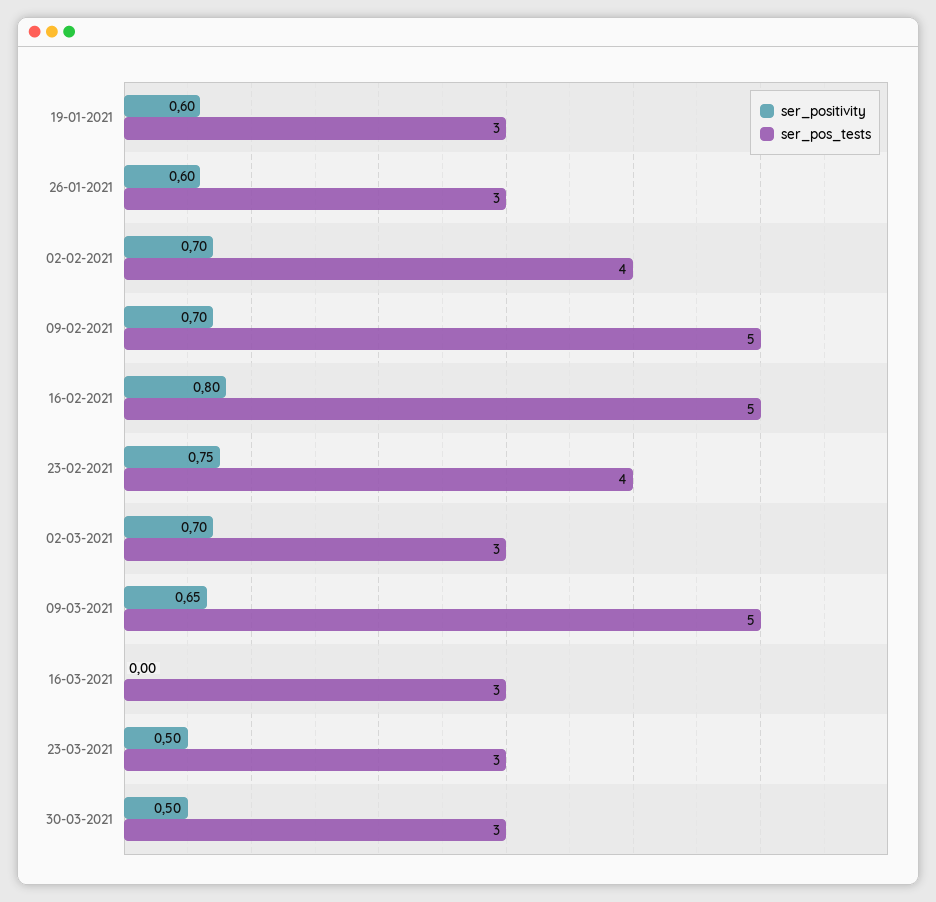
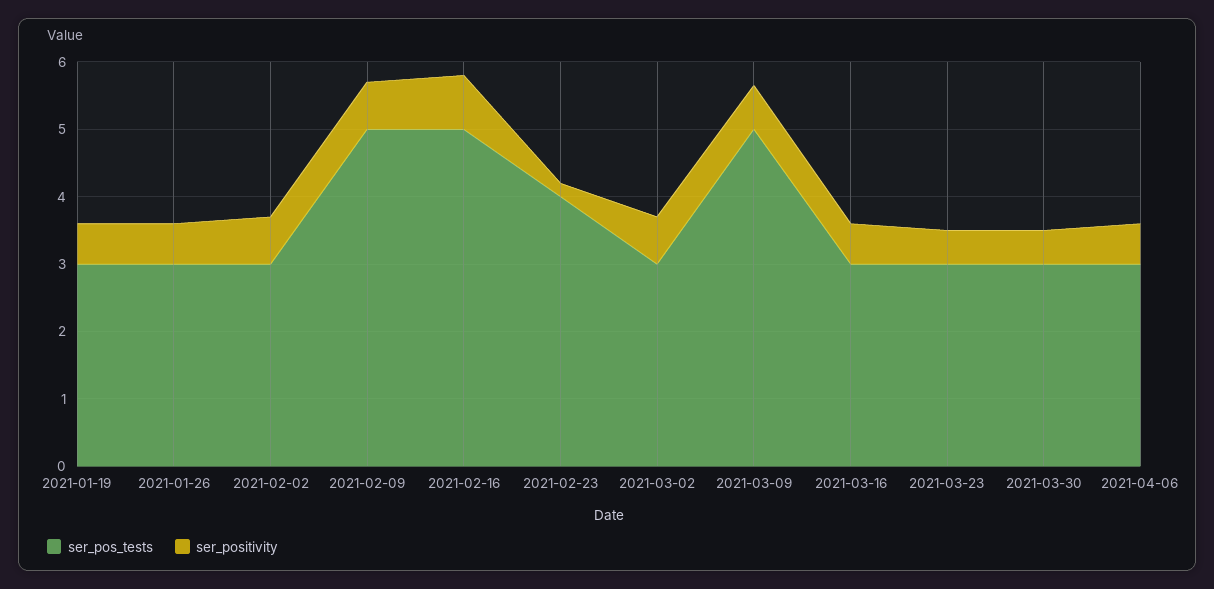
ser_pos_tests, 02-02-2021: 4 -> 3
ser_positivity, 23-02-2021: 0.75 -> 0.2
ser_positivity, 16-03-2021: 0 -> 0.6
ser_pos_tests, 2021-04-06: none -> 3
ser_positivity, 2021-04-06: none -> 0.6

